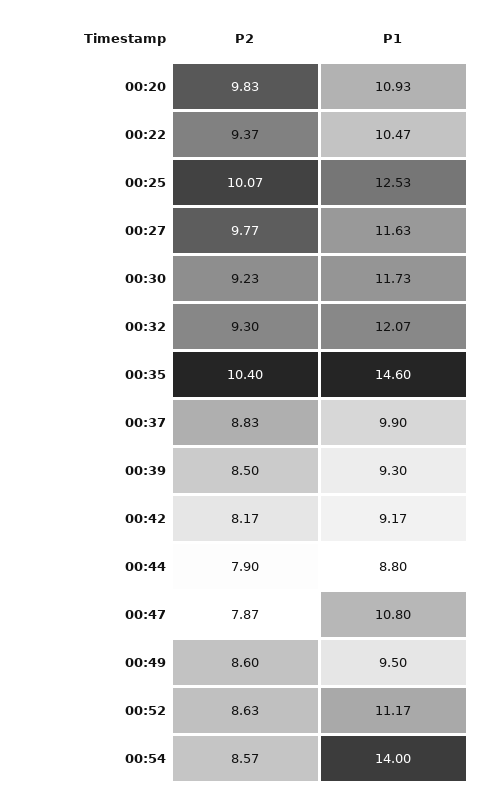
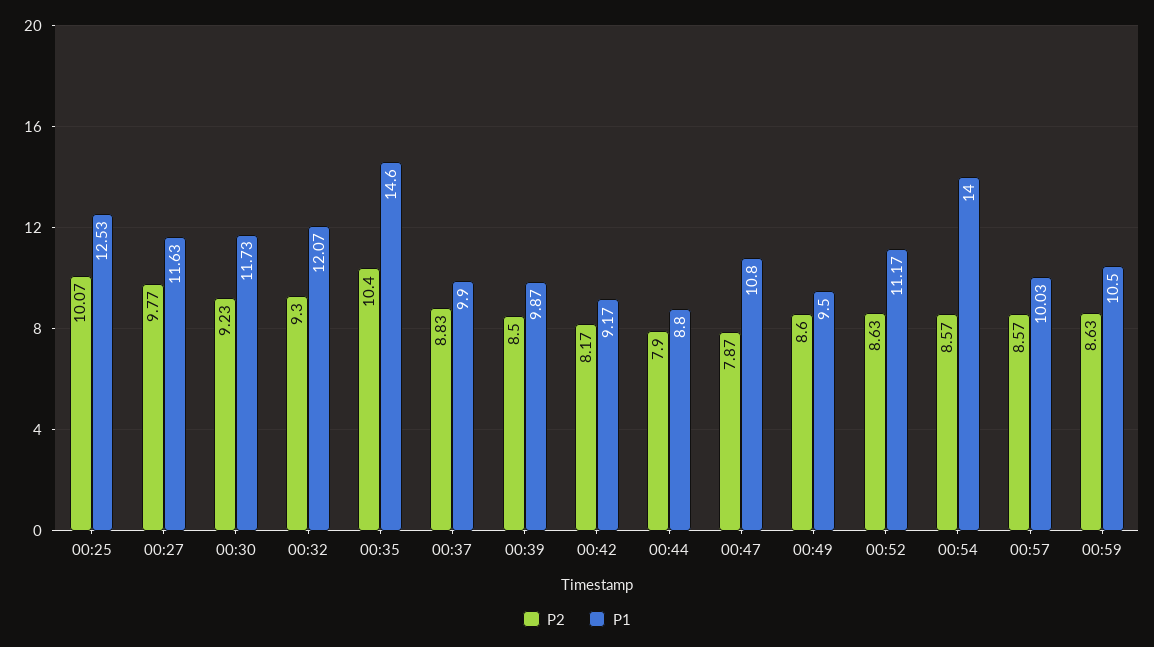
P2, 00:20: 9.83 -> none
P1, 00:20: 10.93 -> none
P2, 00:22: 9.37 -> none
P1, 00:22: 10.47 -> none
P1, 00:39: 9.3 -> 9.87
P2, 00:57: none -> 8.57
P1, 00:57: none -> 10.03
P2, 00:59: none -> 8.63
P1, 00:59: none -> 10.5

